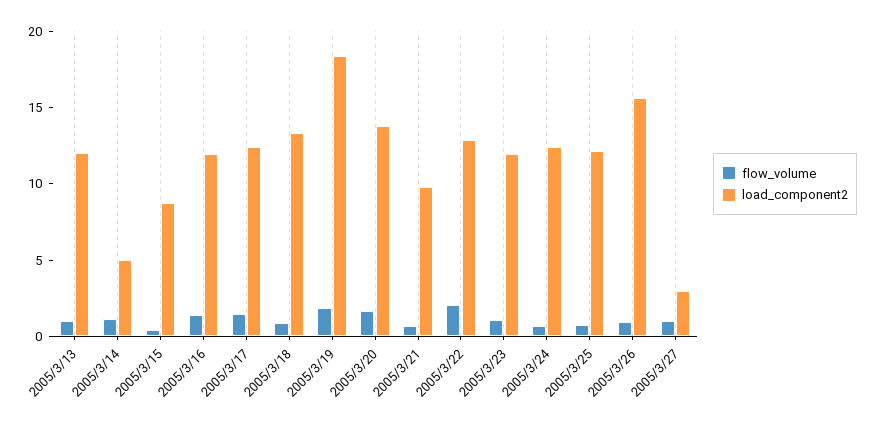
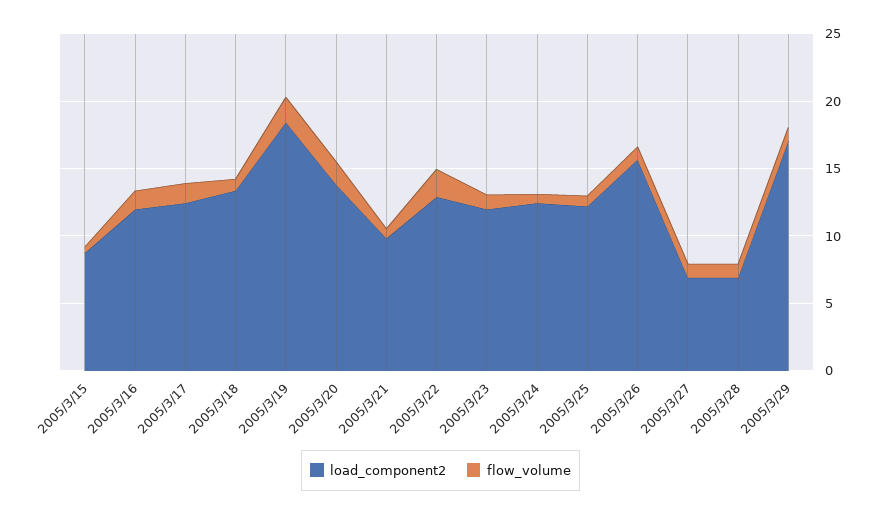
flow_volume, 2005/3/13: 1 -> none
load_component2, 2005/3/13: 12 -> none
flow_volume, 2005/3/14: 1 -> none
load_component2, 2005/3/14: 5 -> none
load_component2, 2005/3/27: 3 -> 7
load_component2, 2005/3/28: none -> 7
flow_volume, 2005/3/28: none -> 1
load_component2, 2005/3/29: none -> 17
flow_volume, 2005/3/29: none -> 1

